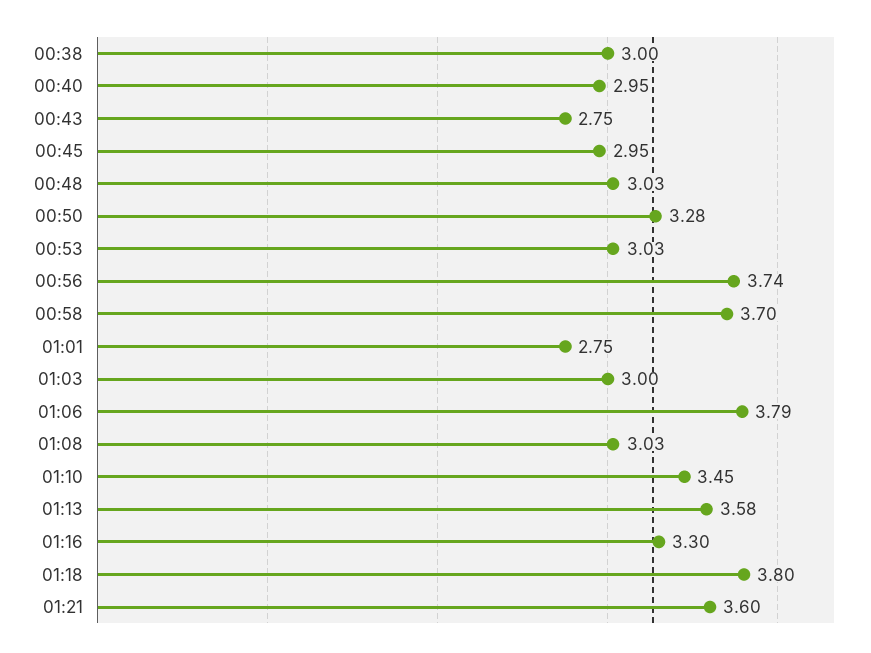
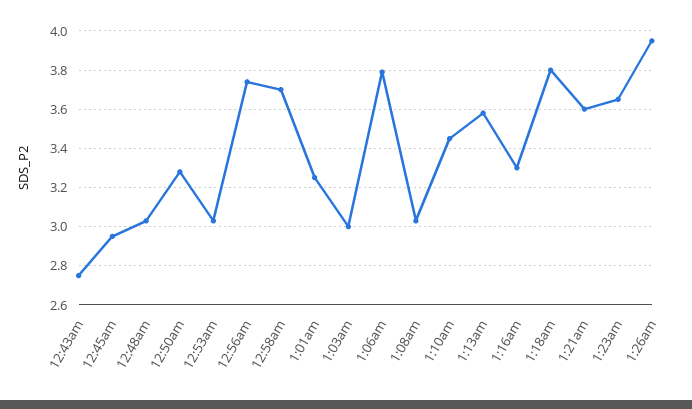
00:38: 3 -> none
00:40: 2.95 -> none
01:01: 2.75 -> 3.25
1:23am: none -> 3.65
1:26am: none -> 3.95

